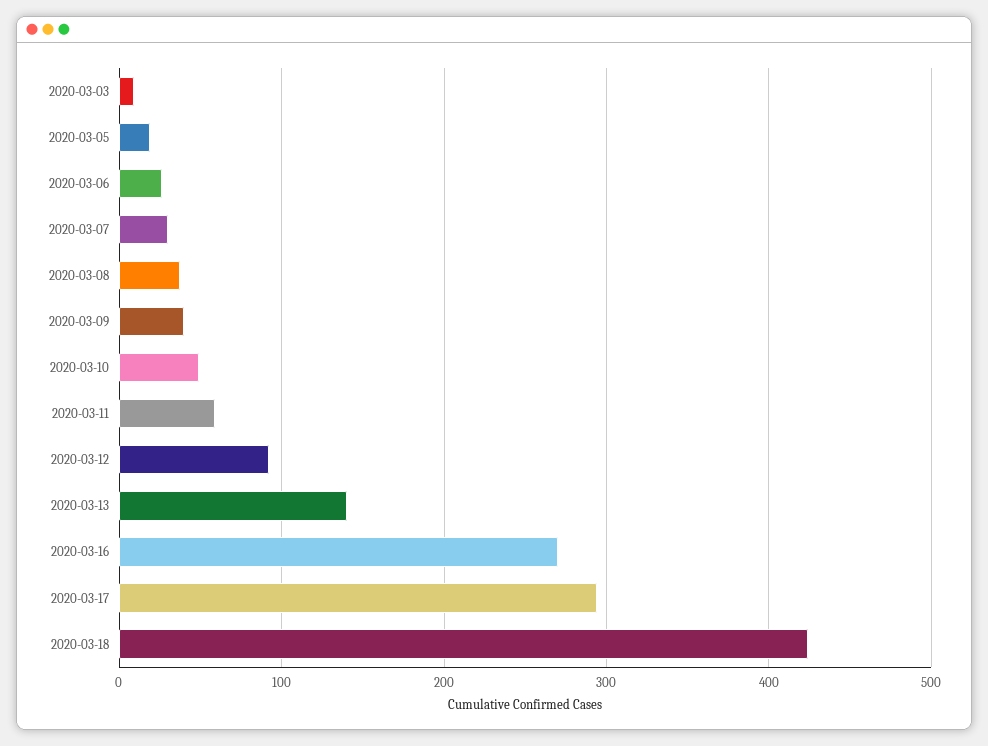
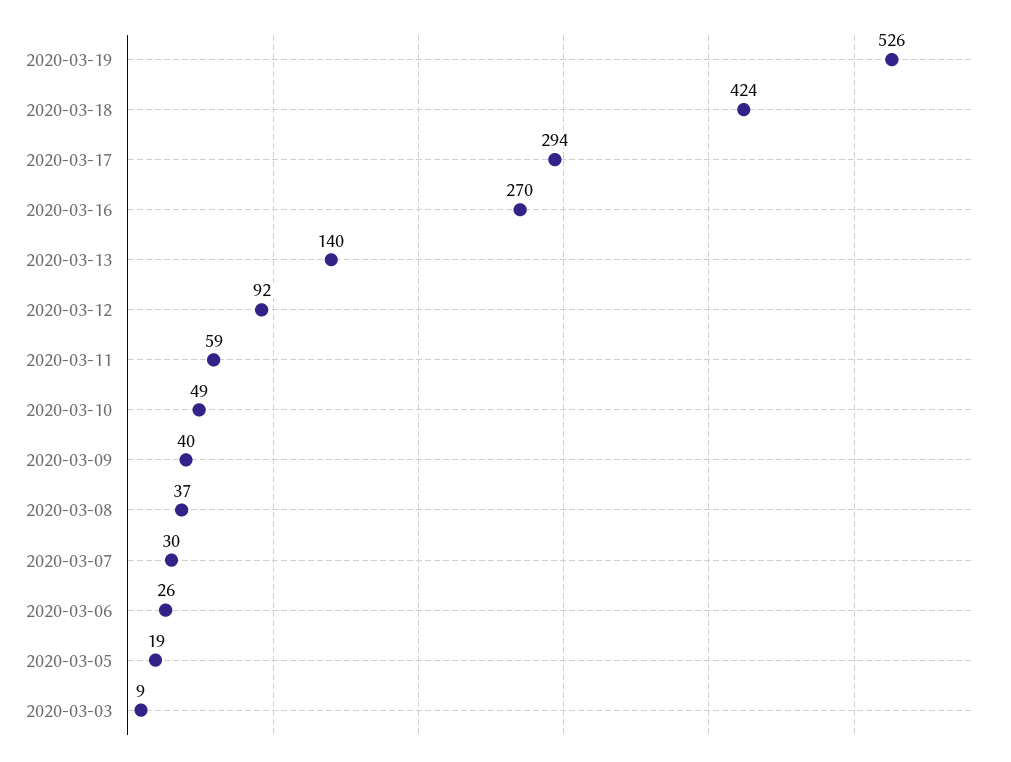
2020-03-19: none -> 526

